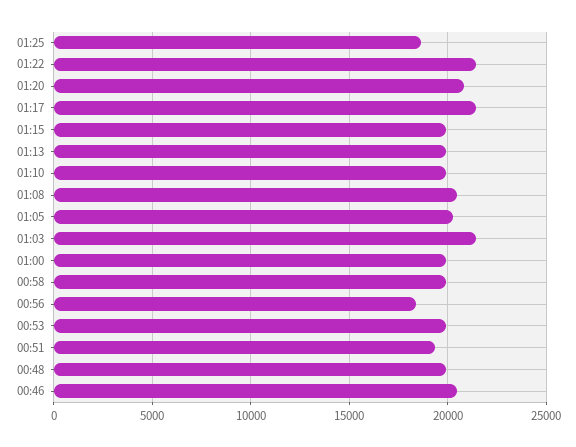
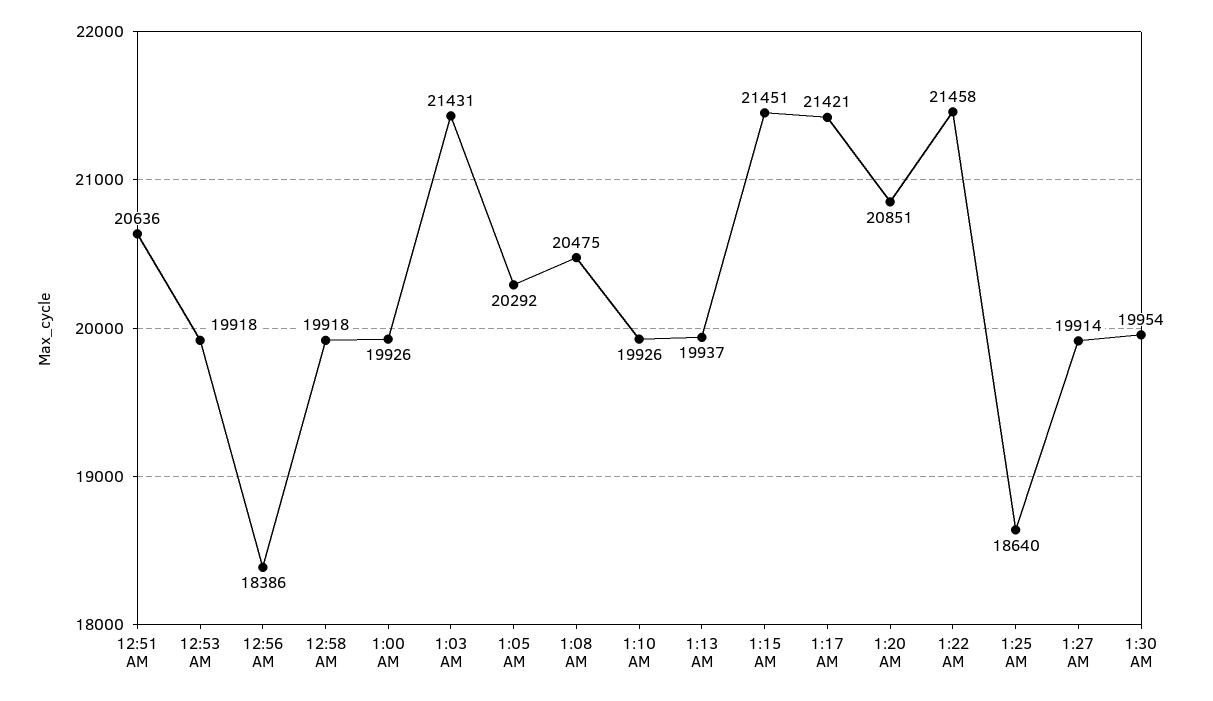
01:15: 20000 -> 21451
00:51: 19500 -> 20636
00:48: 20000 -> none
00:46: 20500 -> none
1:27 AM: none -> 19914
1:30 AM: none -> 19954

